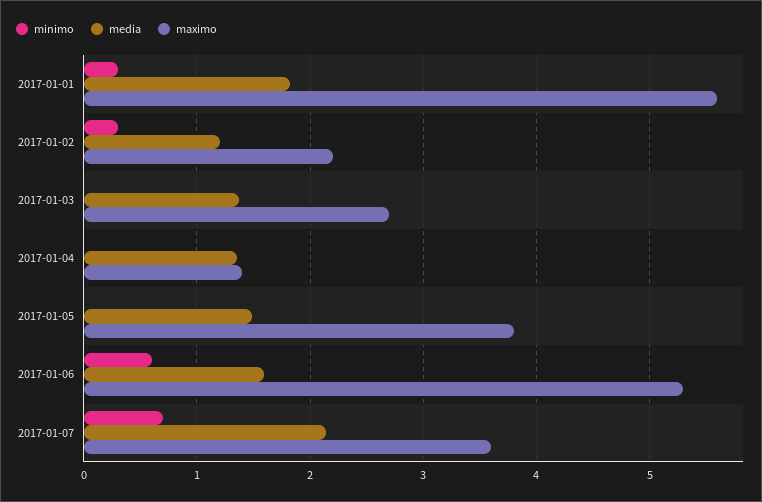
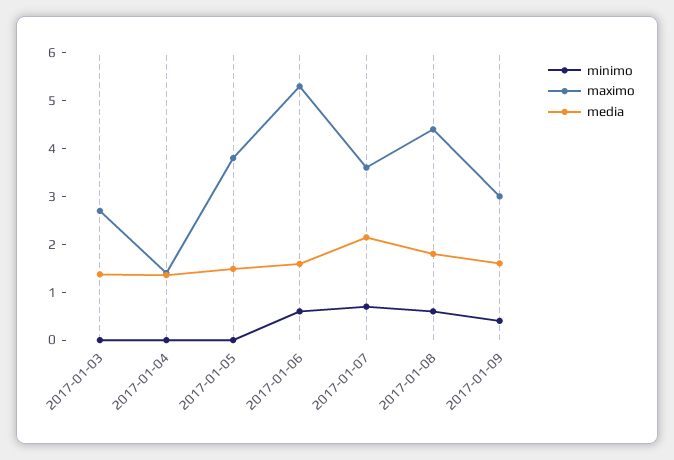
minimo, 2017-01-01: 0.3 -> none
media, 2017-01-01: 1.8 -> none
maximo, 2017-01-01: 5.6 -> none
minimo, 2017-01-02: 0.3 -> none
media, 2017-01-02: 1.2 -> none
maximo, 2017-01-02: 2.2 -> none
minimo, 2017-01-08: none -> 0.6
maximo, 2017-01-08: none -> 4.4
media, 2017-01-08: none -> 1.8
minimo, 2017-01-09: none -> 0.4
maximo, 2017-01-09: none -> 3
media, 2017-01-09: none -> 1.6

